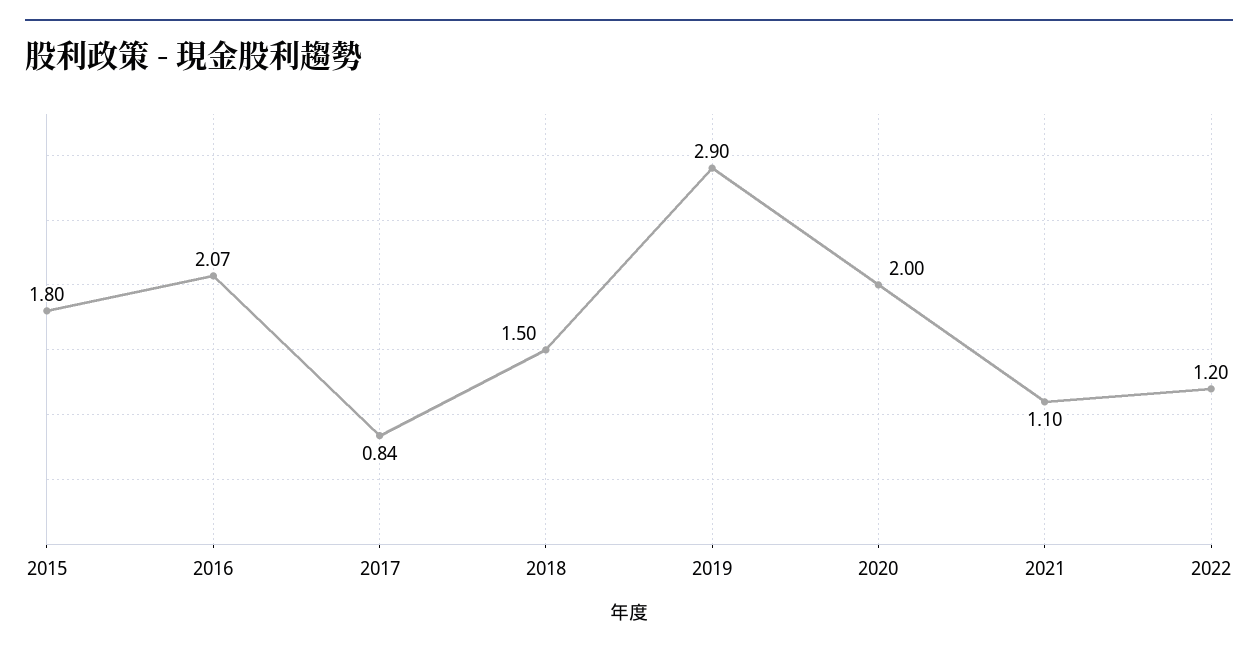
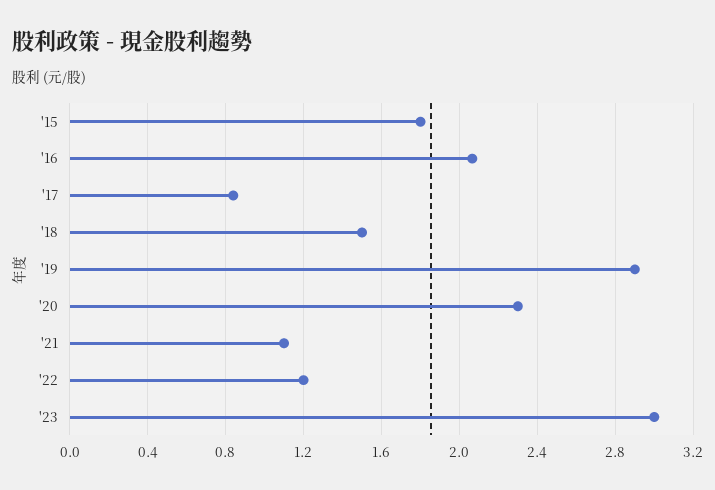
2020: 2 -> 2.3
'23: none -> 3

